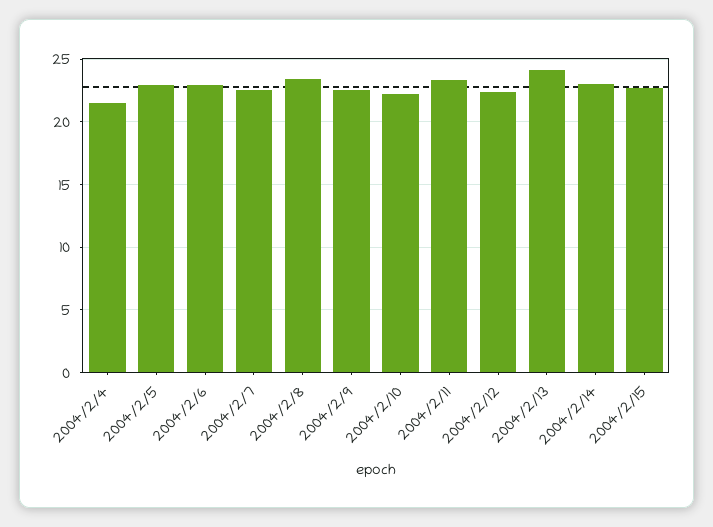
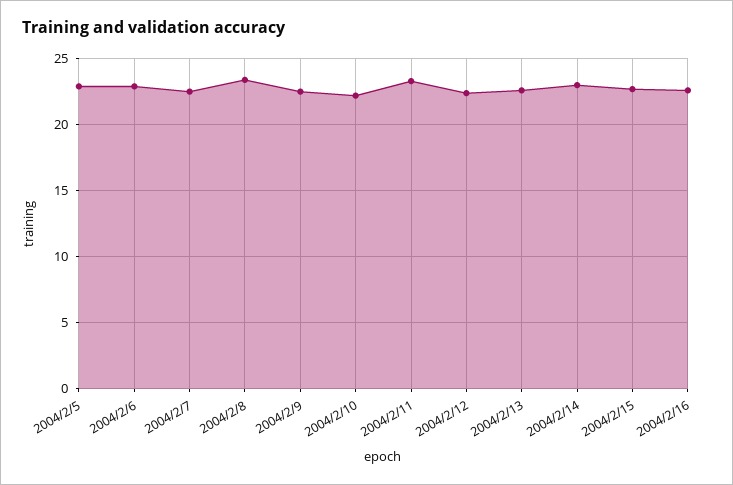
2004/2/4: 21.5 -> none
2004/2/13: 24 -> 22.5
2004/2/16: none -> 22.5

